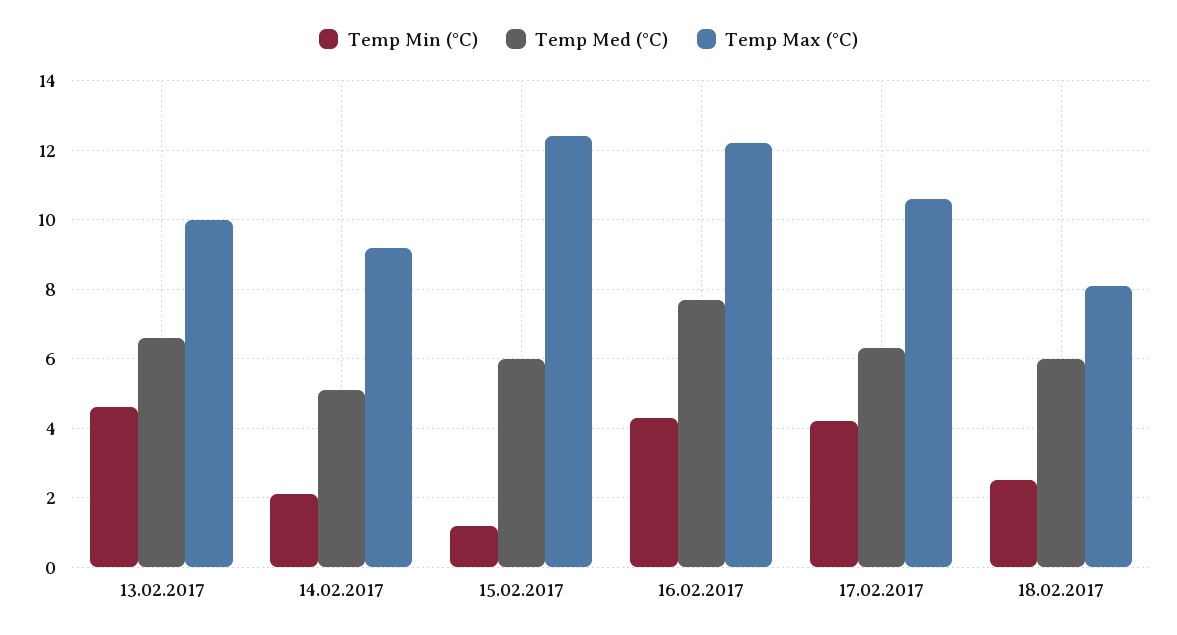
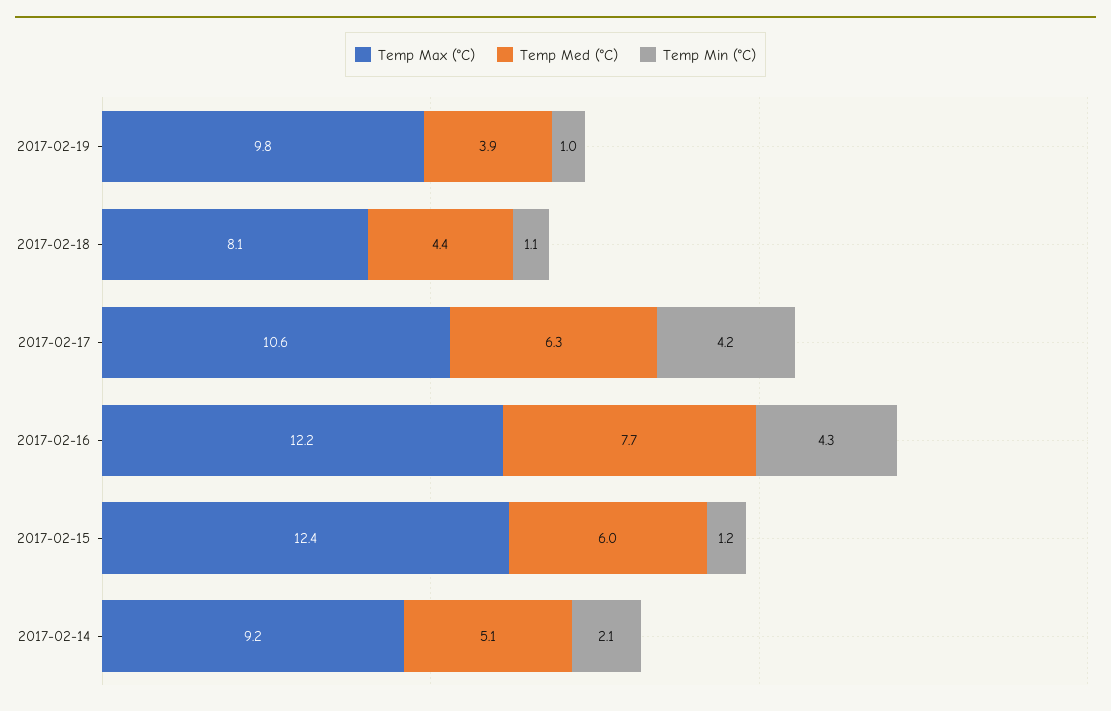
Temp Min (°C), 13.02.2017: 4.5 -> none
Temp Med (°C), 13.02.2017: 6.5 -> none
Temp Max (°C), 13.02.2017: 10 -> none
Temp Min (°C), 18.02.2017: 2.5 -> 1.1
Temp Med (°C), 18.02.2017: 6 -> 4.4
Temp Max (°C), 2017-02-19: none -> 9.8
Temp Med (°C), 2017-02-19: none -> 3.9
Temp Min (°C), 2017-02-19: none -> 1

